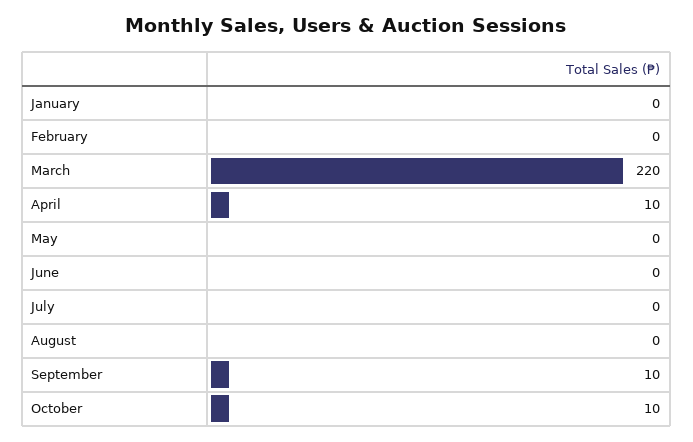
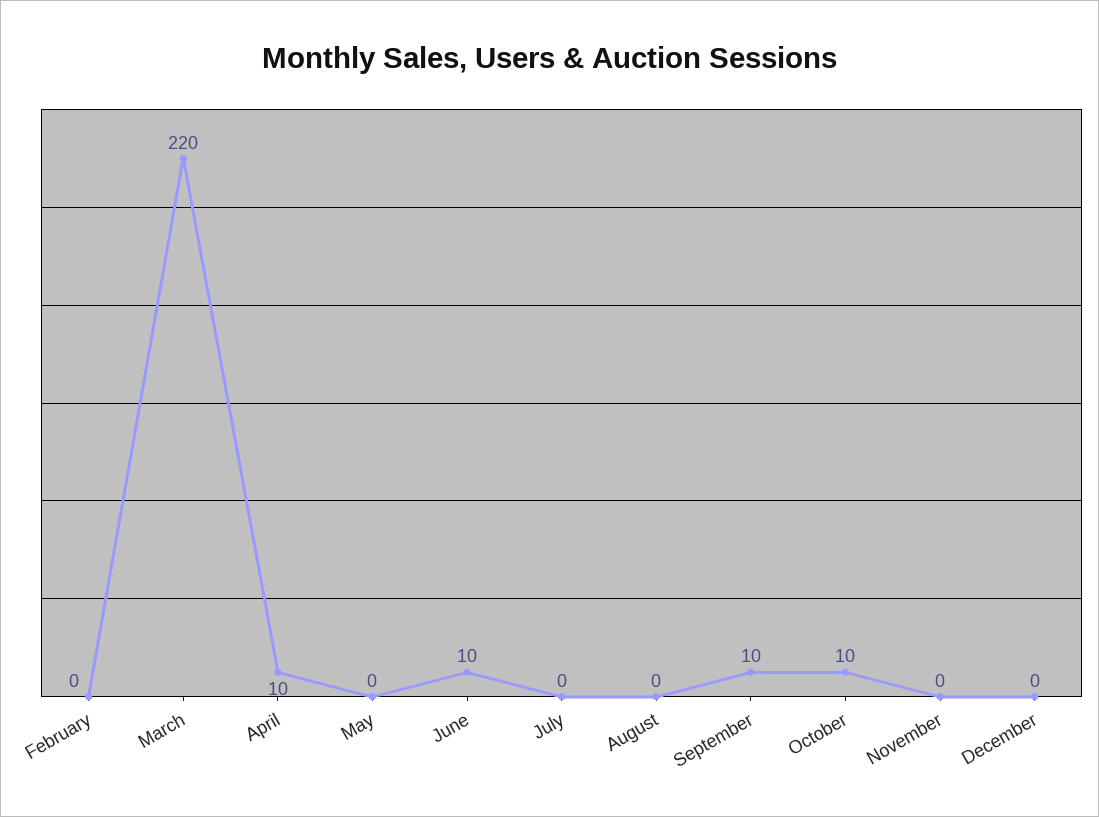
January: 0 -> none
June: 0 -> 10
November: none -> 0
December: none -> 0

